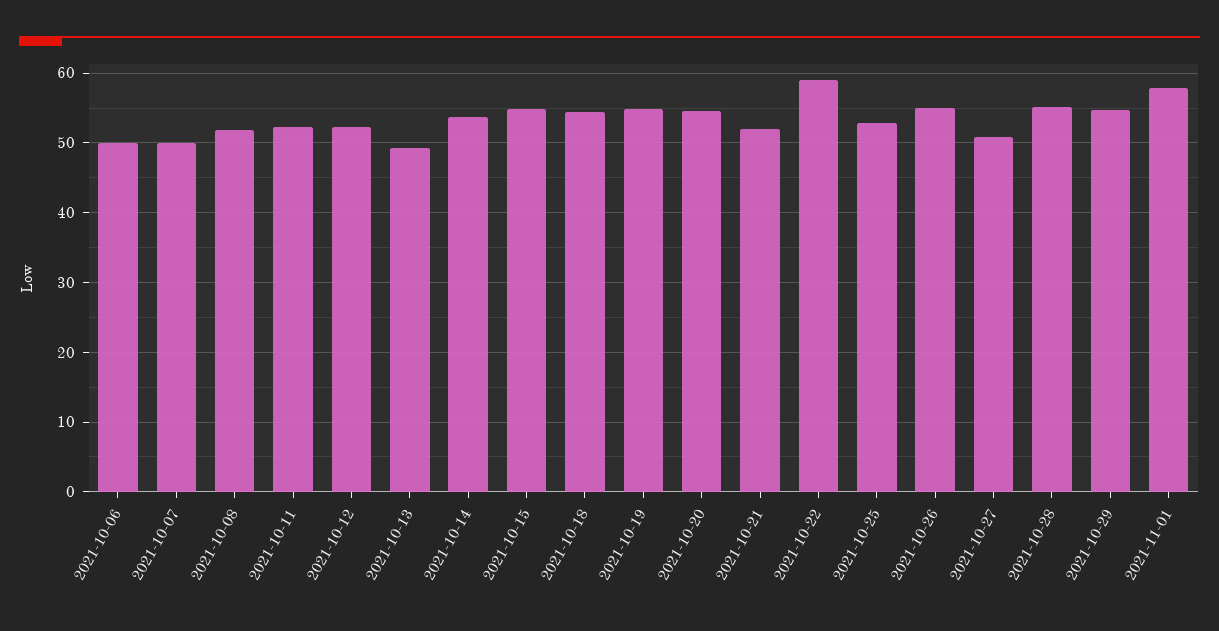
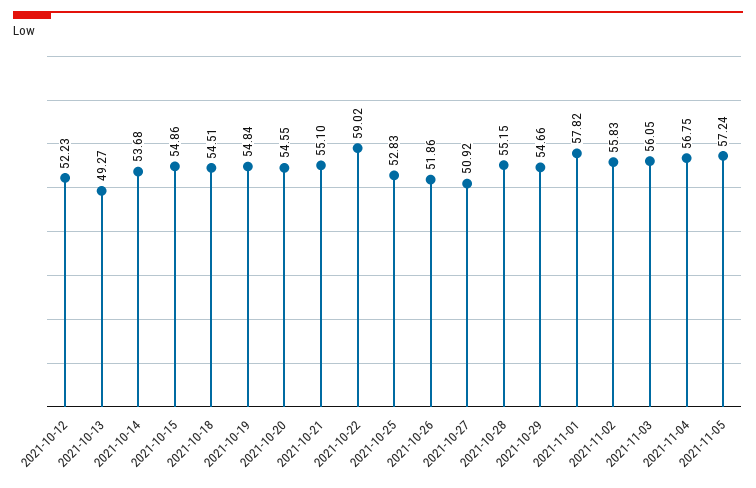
2021-10-06: 50 -> none
2021-10-07: 50 -> none
2021-10-08: 52 -> none
2021-10-11: 52 -> none
2021-10-21: 52 -> 55.1
2021-10-26: 55 -> 51.86
2021-11-02: none -> 55.83
2021-11-03: none -> 56.05
2021-11-04: none -> 56.75
2021-11-05: none -> 57.24

